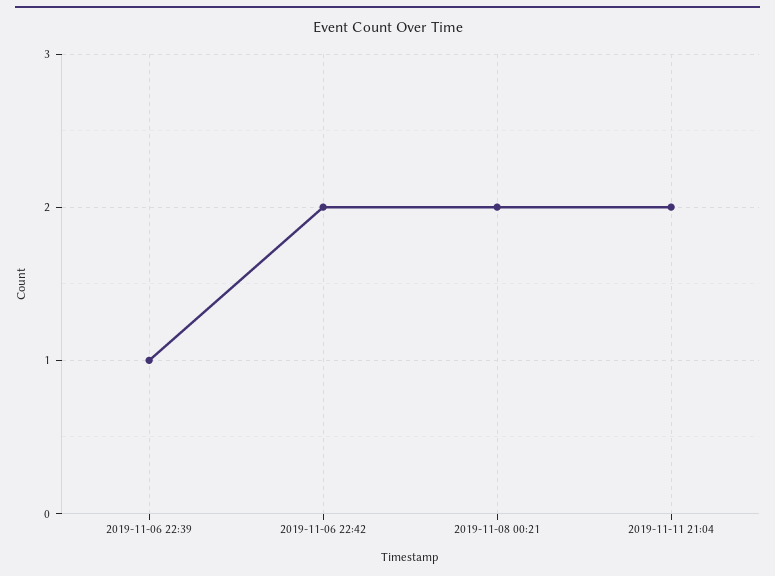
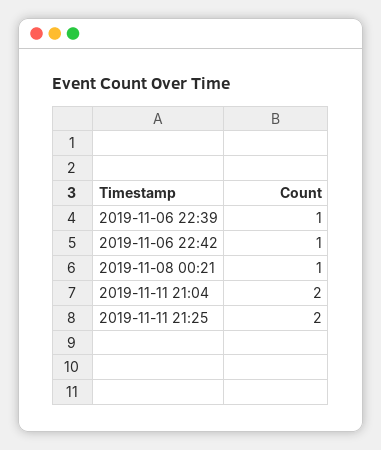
2019-11-06 22:42: 2 -> 1
2019-11-08 00:21: 2 -> 1
2019-11-11 21:25: none -> 2

